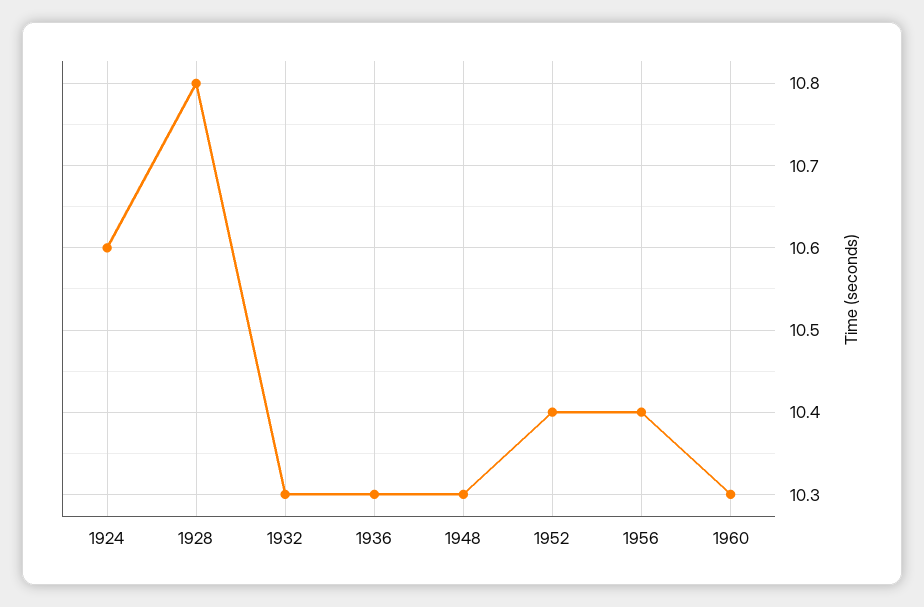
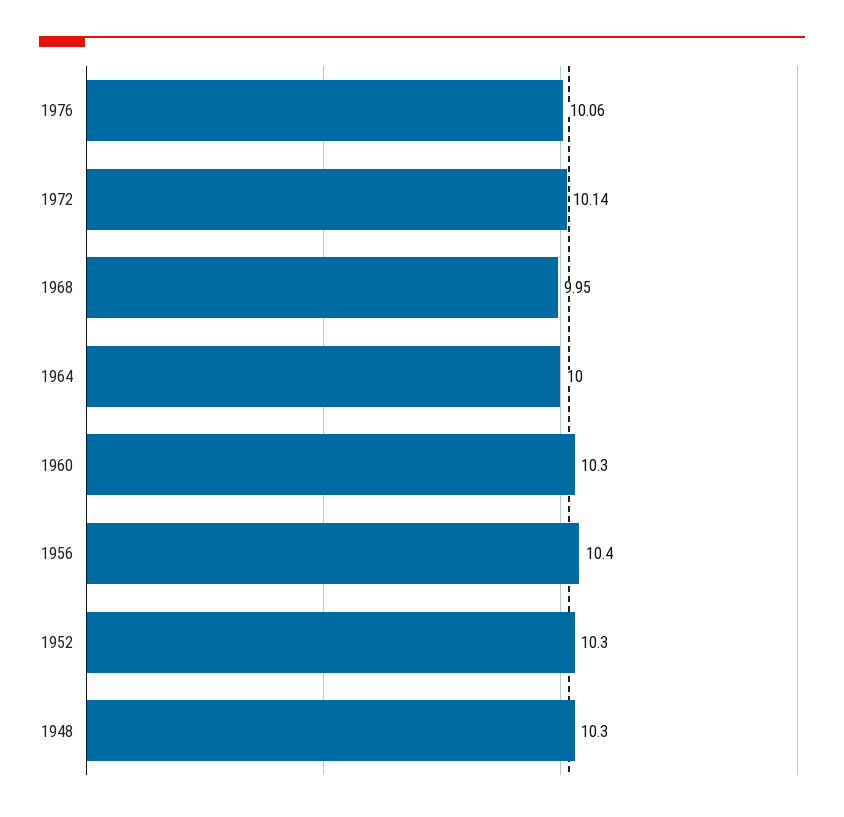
1924: 10.6 -> none
1928: 10.8 -> none
1932: 10.3 -> none
1936: 10.3 -> none
1952: 10.4 -> 10.3
1976: none -> 10.06
1972: none -> 10.14
1968: none -> 9.95
1964: none -> 10

